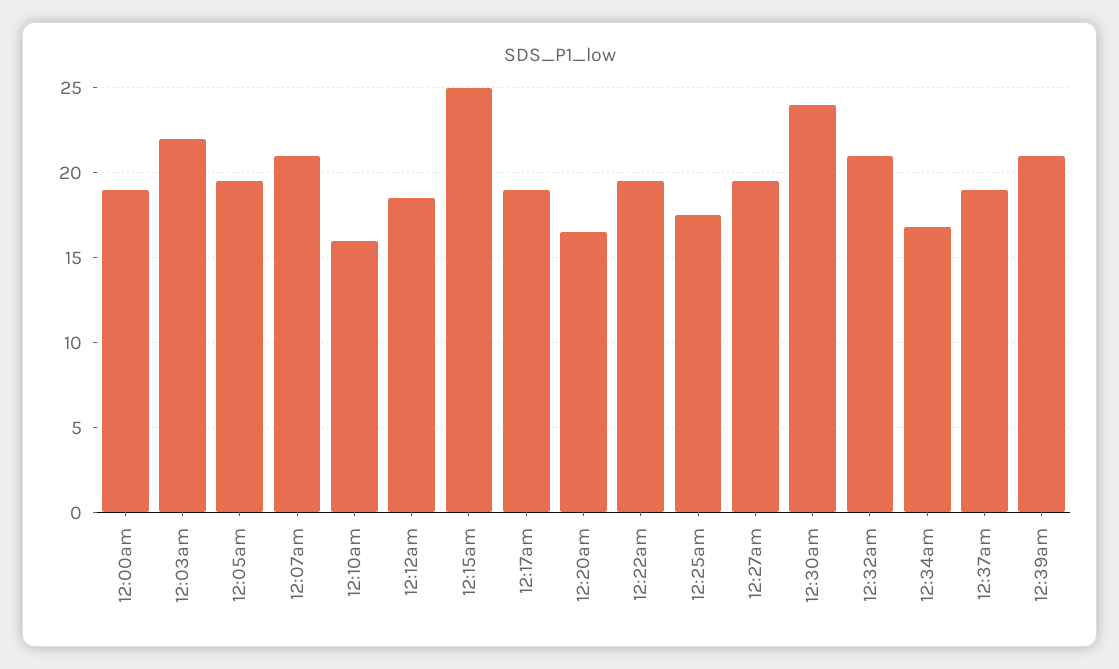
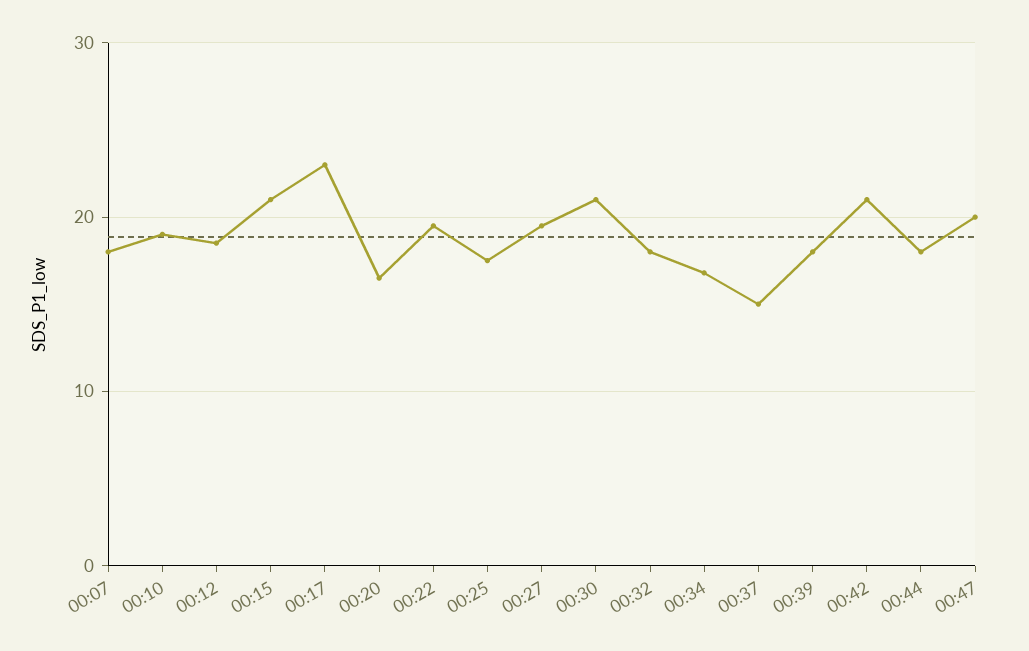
12:00am: 19 -> none
12:03am: 22 -> none
12:05am: 19.5 -> none
12:07am: 21 -> 18
12:10am: 16 -> 19
12:15am: 25 -> 21
12:17am: 19 -> 23
12:30am: 24 -> 21
12:32am: 21 -> 18
12:37am: 19 -> 15
12:39am: 21 -> 18
00:42: none -> 21
00:44: none -> 18
00:47: none -> 20

